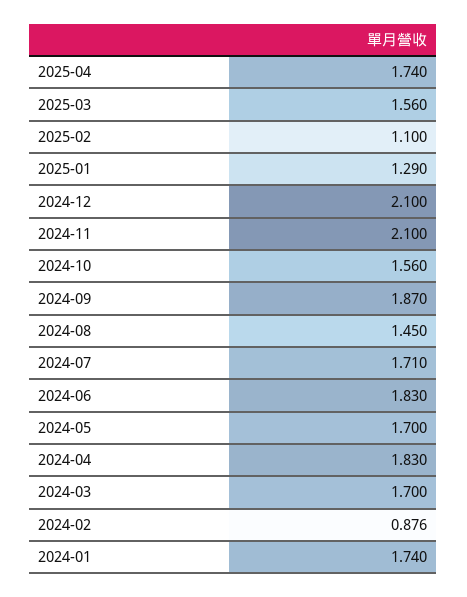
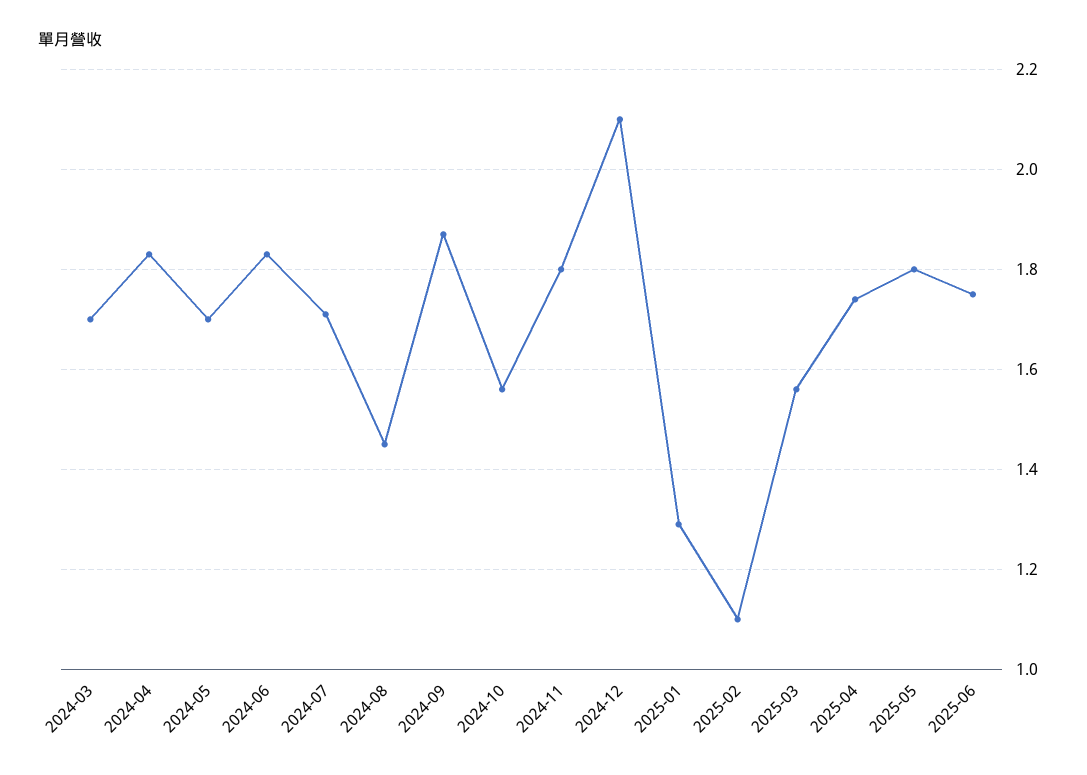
2024-11: 2.1 -> 1.8
2024-02: 0.876 -> none
2024-01: 1.74 -> none
2025-05: none -> 1.8
2025-06: none -> 1.75

